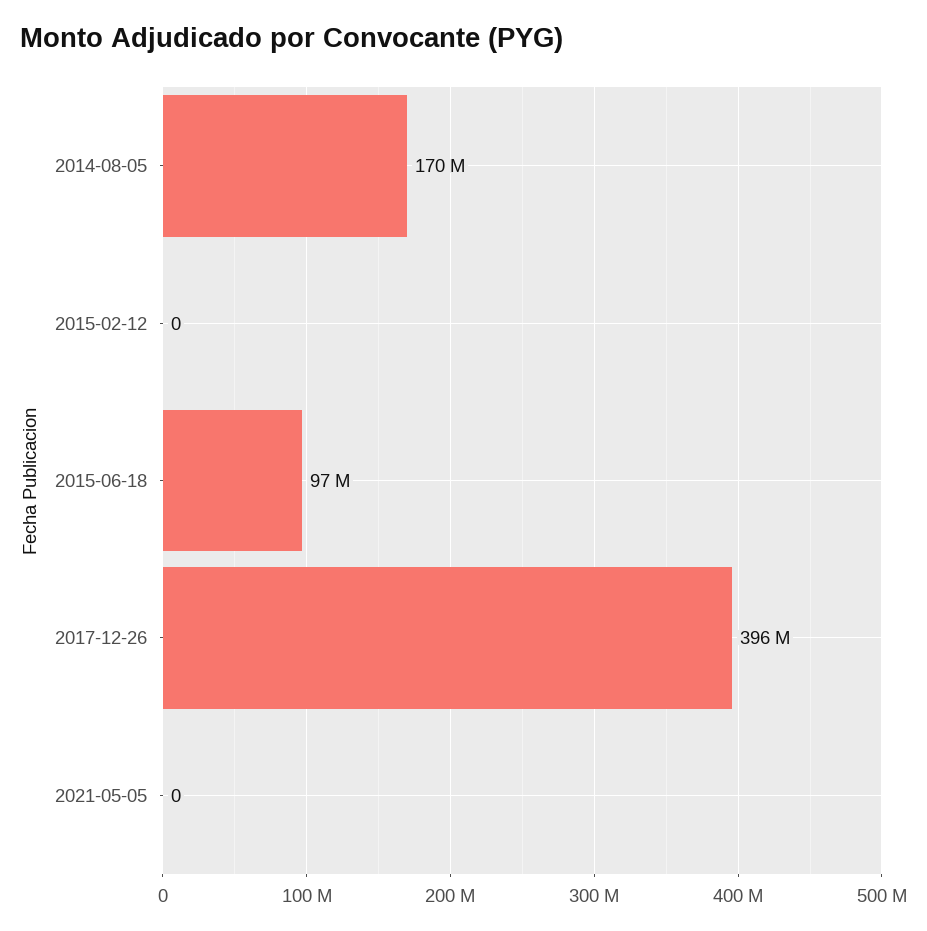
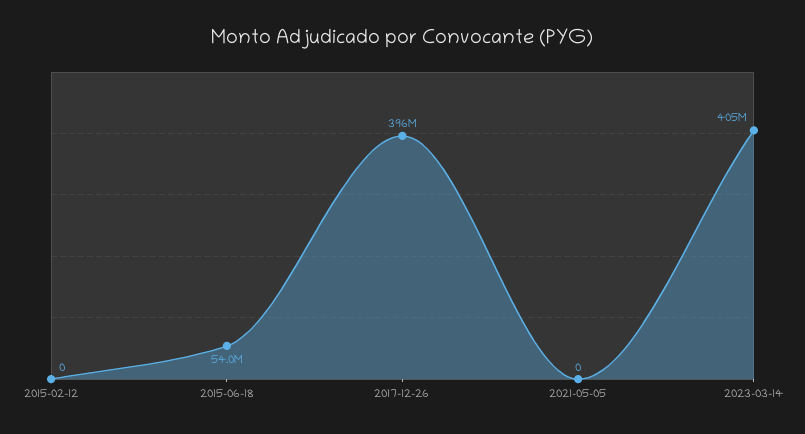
2014-08-05: 170000000 -> none
2015-06-18: 97000000 -> 54000000
2023-03-14: none -> 405000000

